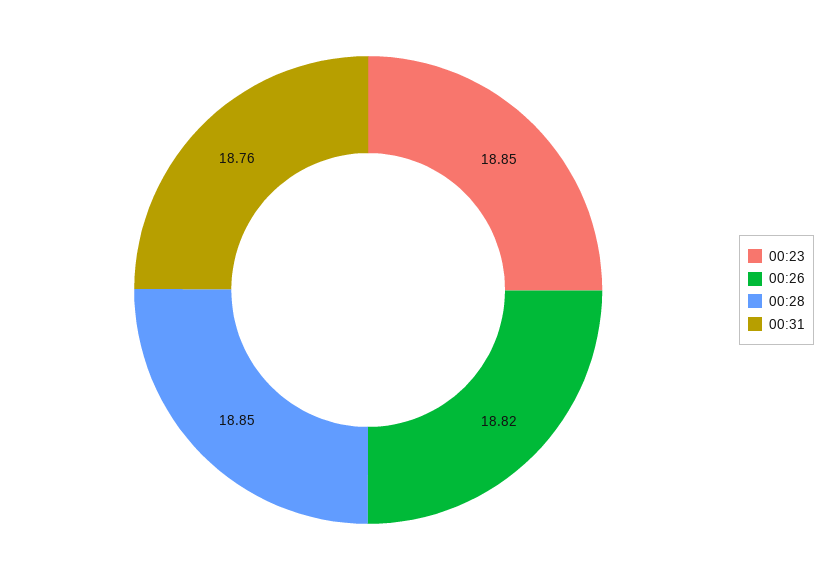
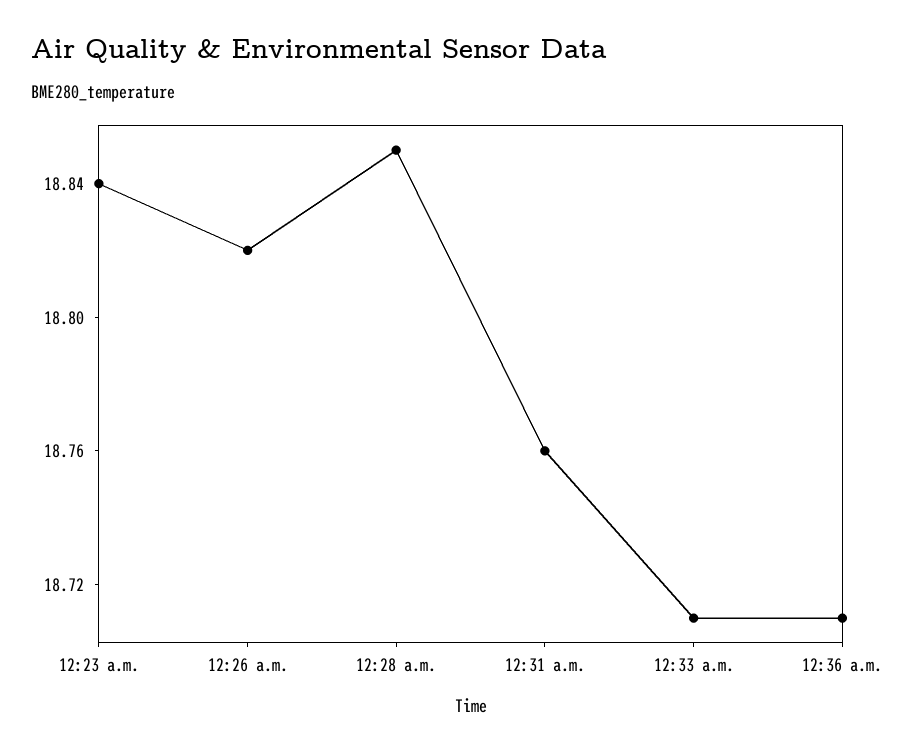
00:23: 18.85 -> 18.84
12:33 a.m.: none -> 18.71
12:36 a.m.: none -> 18.71

